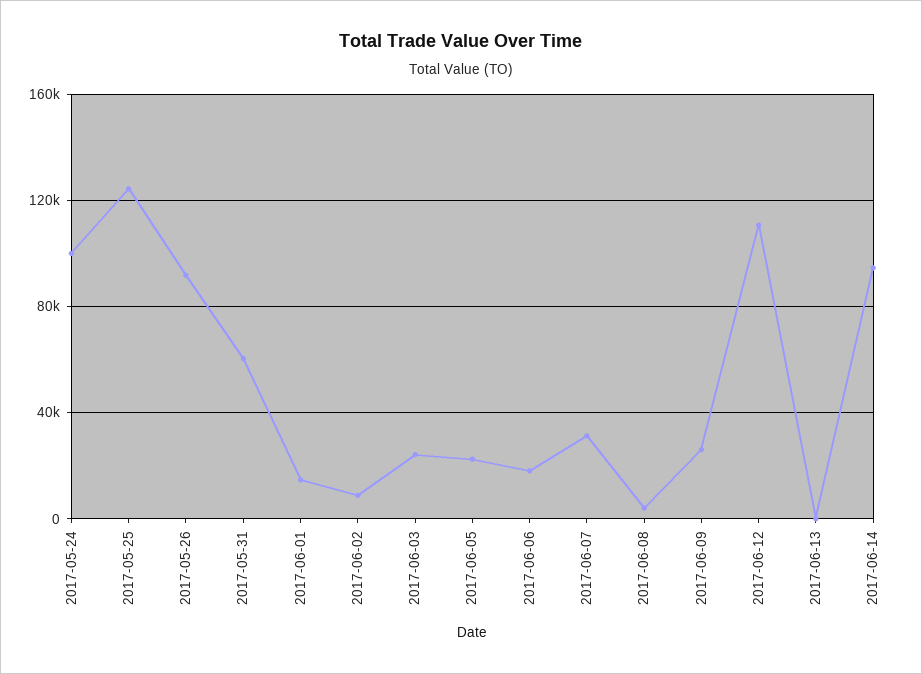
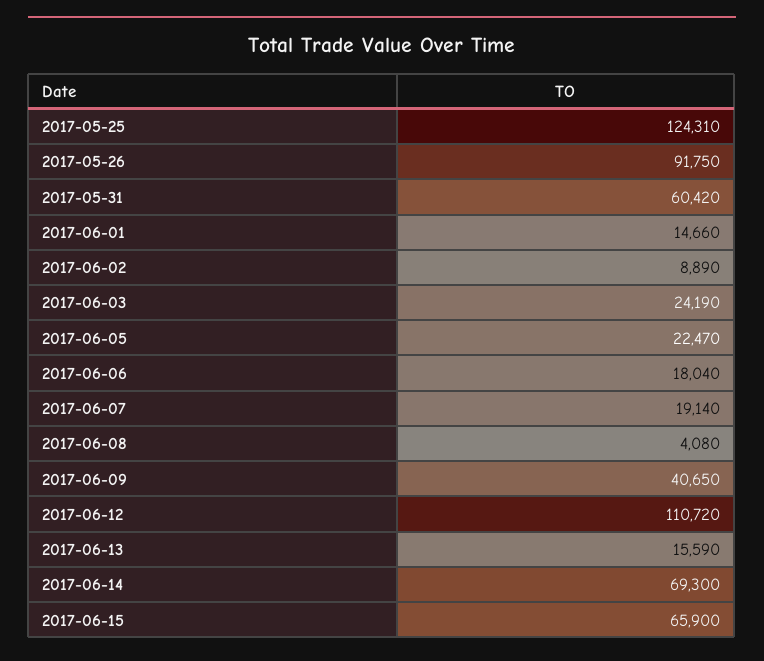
2017-05-24: 100000 -> none
2017-06-07: 30000 -> 19140
2017-06-09: 25000 -> 40650
2017-06-13: 0 -> 15590
2017-06-14: 95000 -> 69300
2017-06-15: none -> 65900

